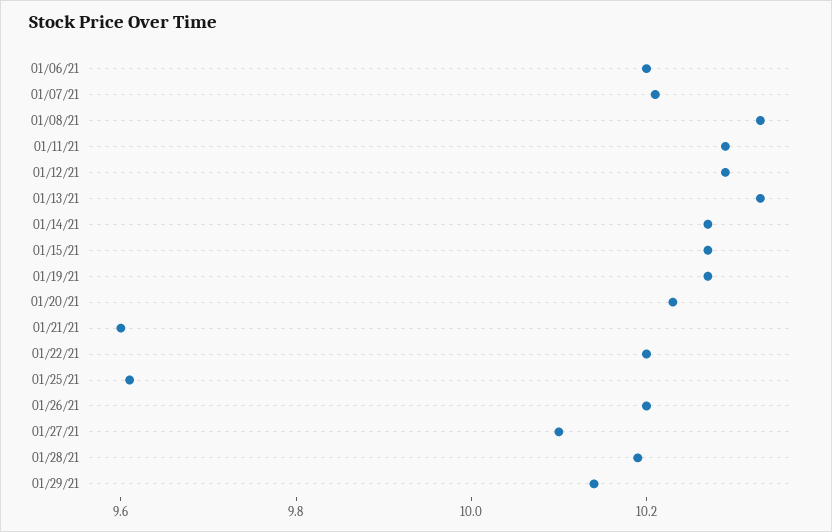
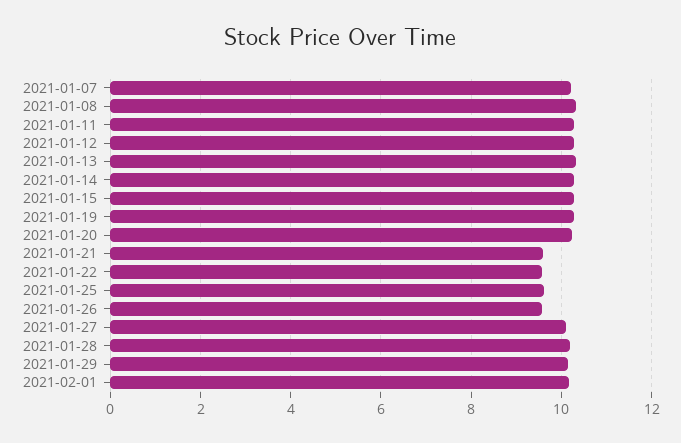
01/06/21: 10.2 -> none
01/22/21: 10.2 -> 9.6
01/26/21: 10.2 -> 9.6
2021-02-01: none -> 10.2

